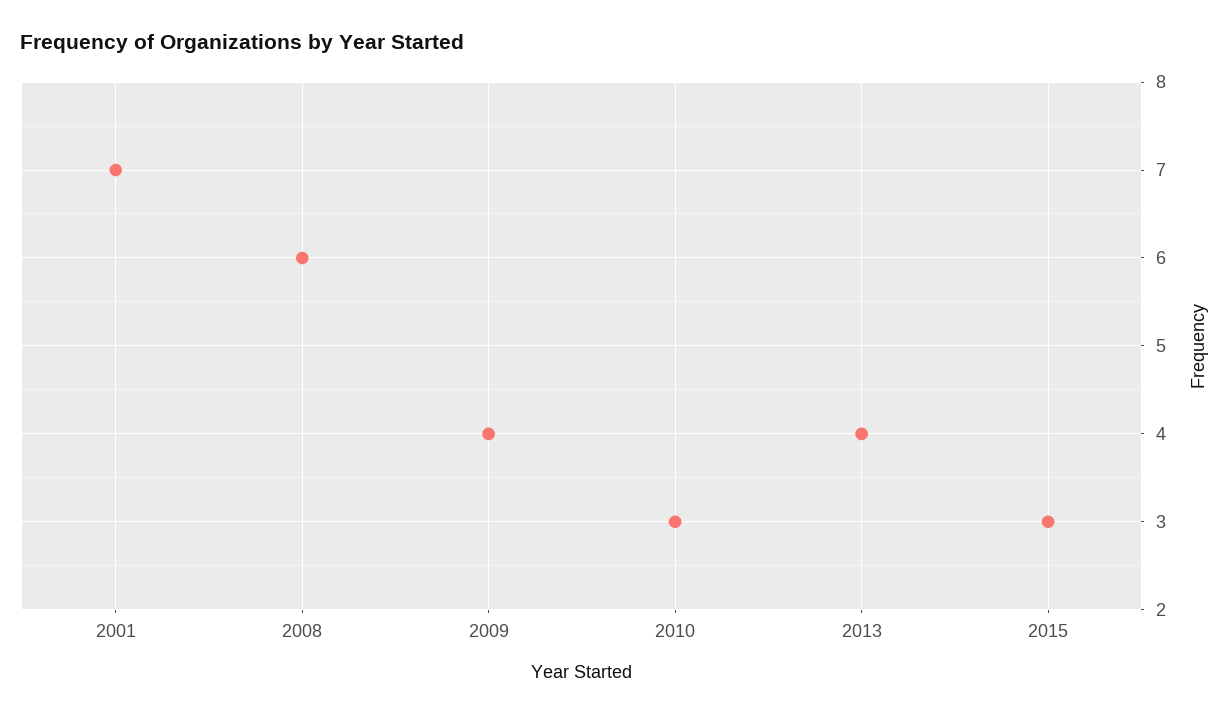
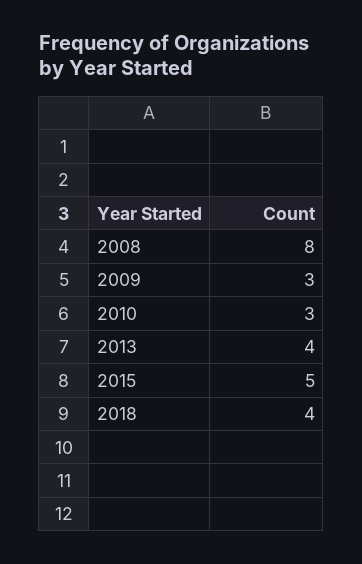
2001: 7 -> none
2008: 6 -> 8
2009: 4 -> 3
2015: 3 -> 5
2018: none -> 4

